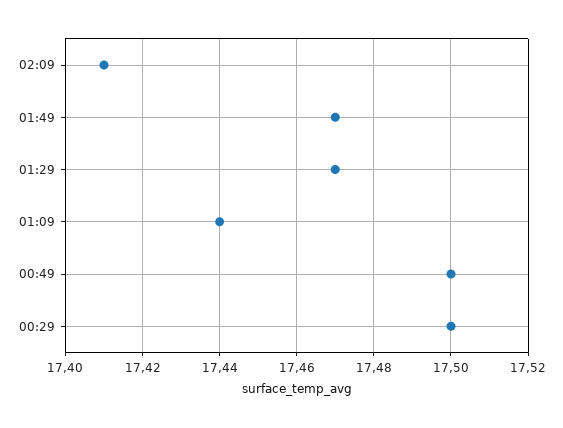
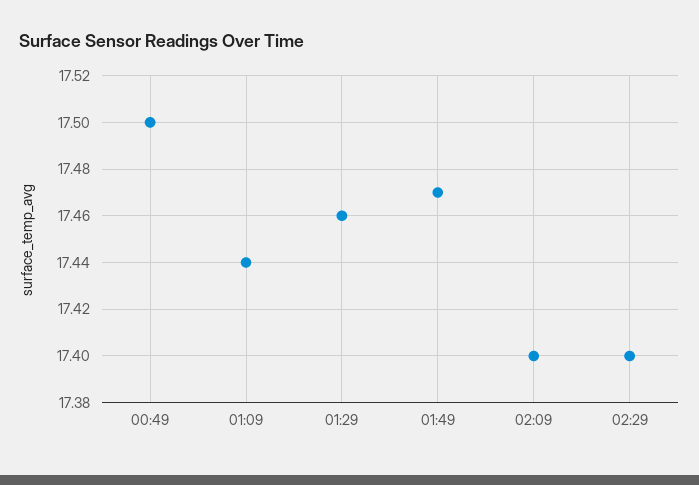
02:09: 17.41 -> 17.4
01:29: 17.47 -> 17.46
00:29: 17.5 -> none
02:29: none -> 17.4

